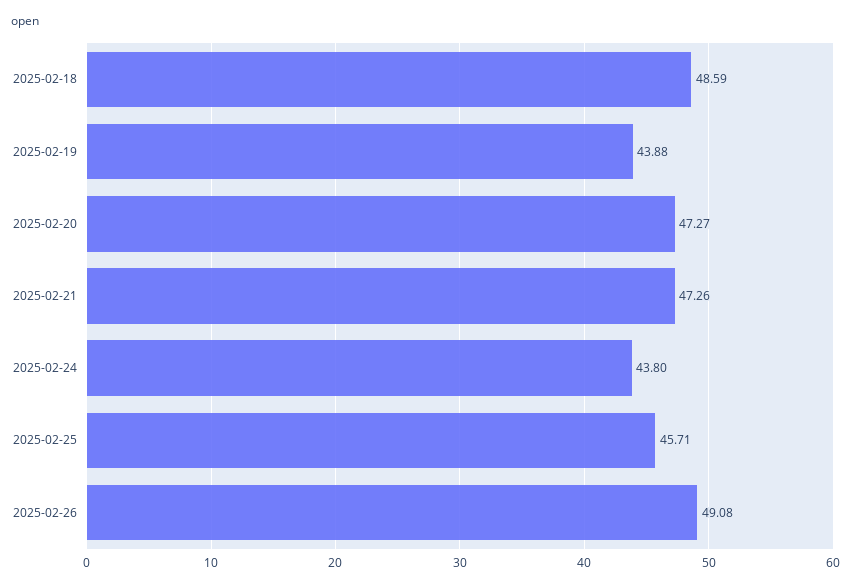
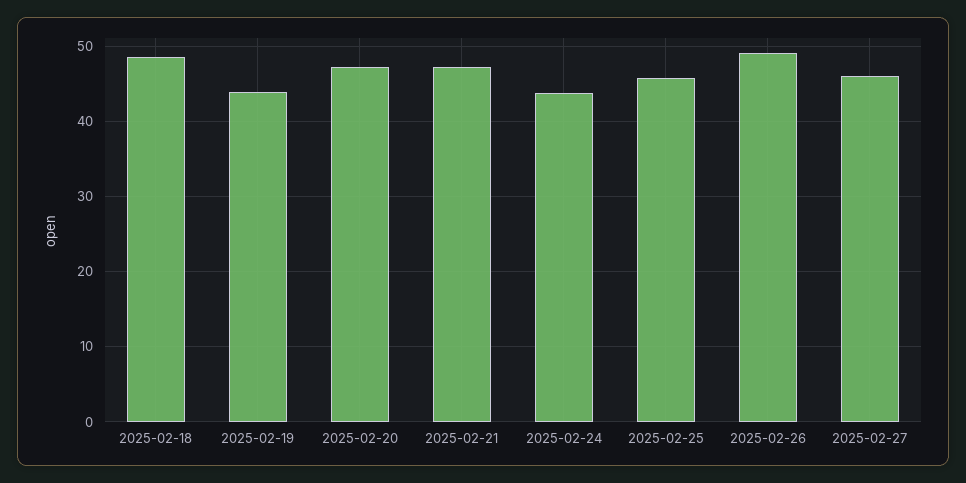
2025-02-27: none -> 46

